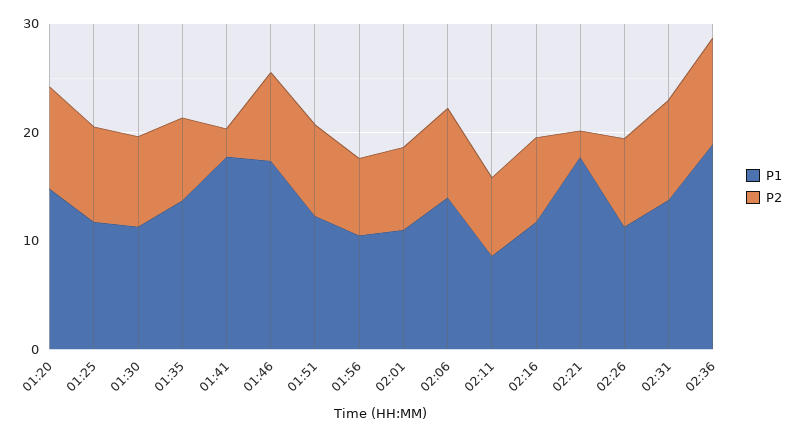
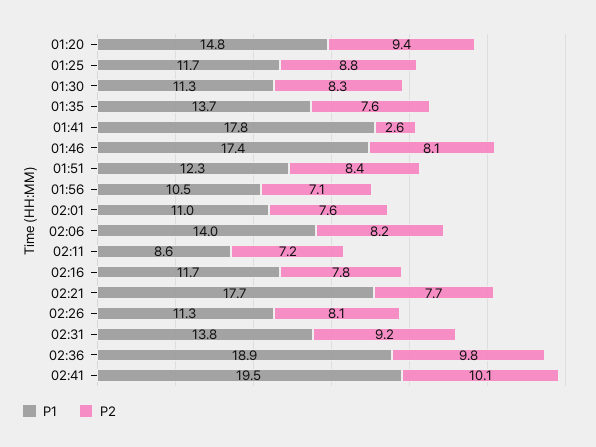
P2, 02:21: 2 -> 7.7
P1, 02:41: none -> 19.5
P2, 02:41: none -> 10.1

